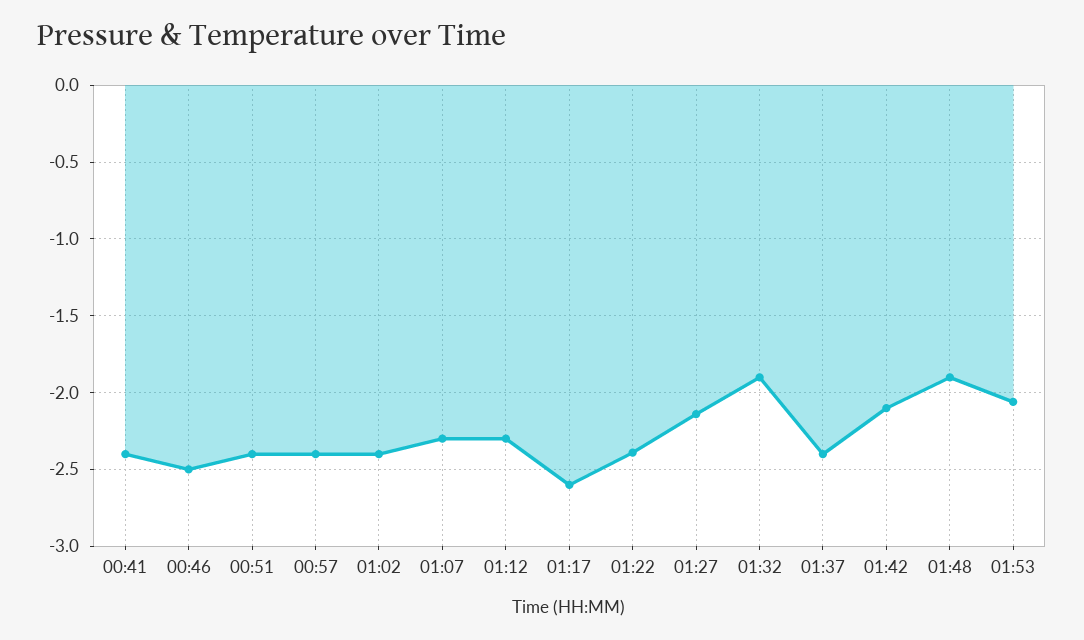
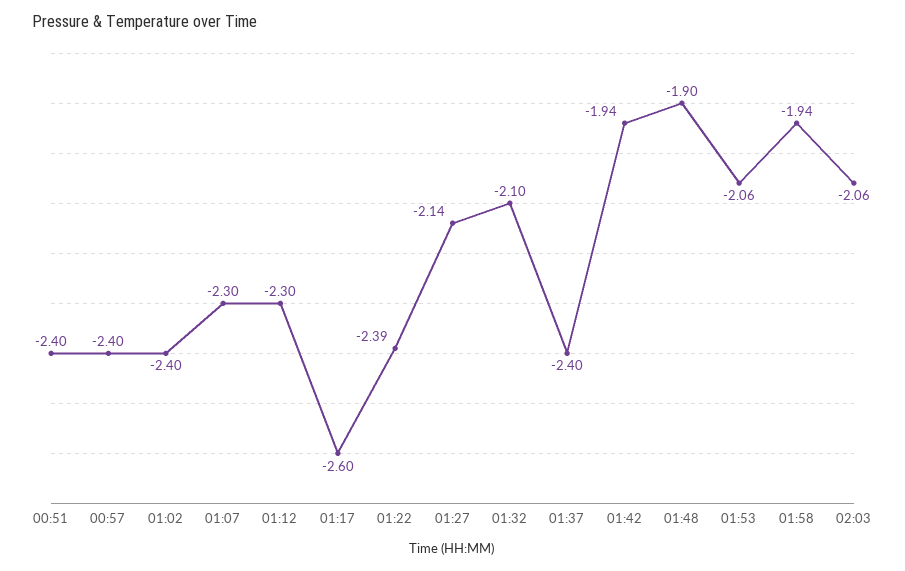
00:41: -2.4 -> none
00:46: -2.5 -> none
01:32: -1.9 -> -2.1
01:42: -2.1 -> -1.94
01:58: none -> -1.94
02:03: none -> -2.06

